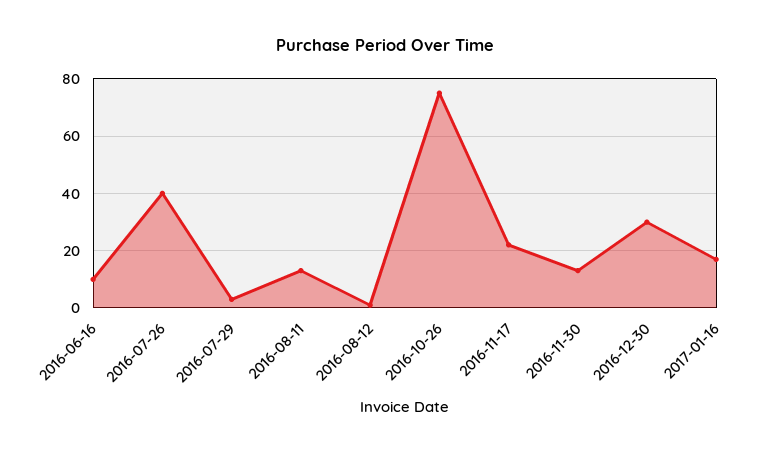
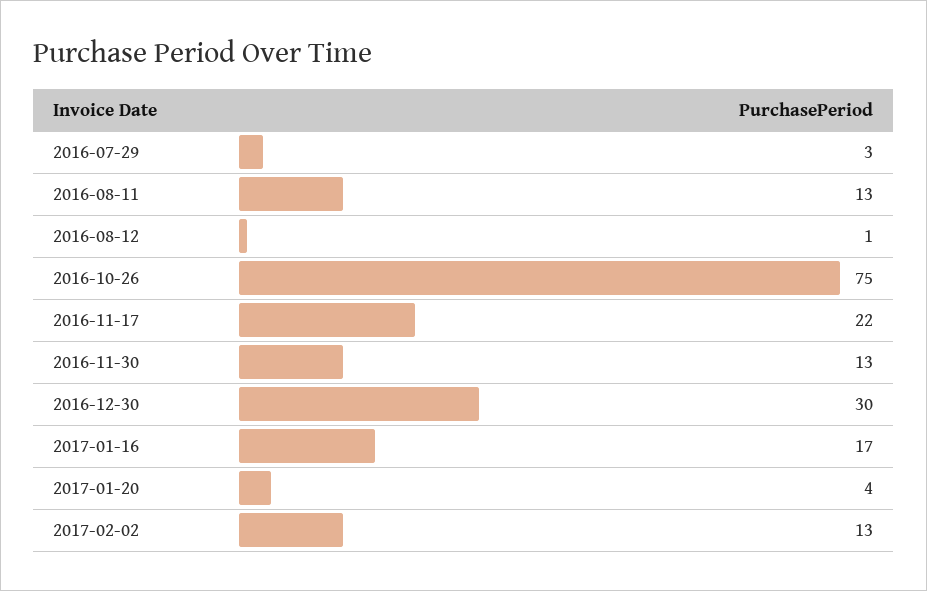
2016-06-16: 10 -> none
2016-07-26: 40 -> none
2017-01-20: none -> 4
2017-02-02: none -> 13

